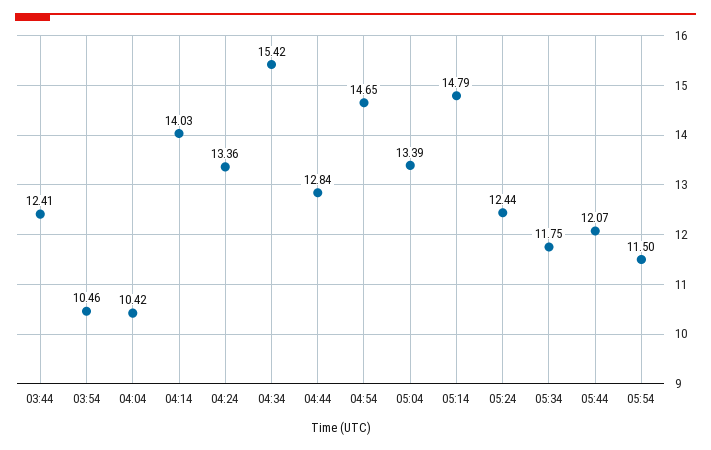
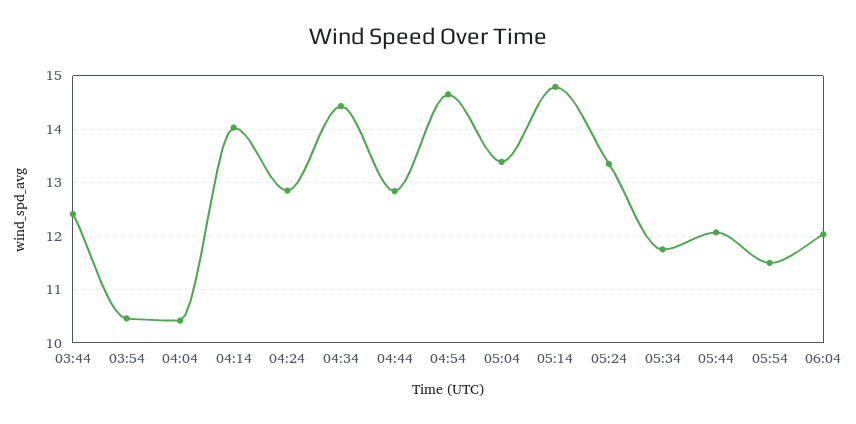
04:24: 13.36 -> 12.8
04:34: 15.42 -> 14.4
05:24: 12.44 -> 13.4
06:04: none -> 12

